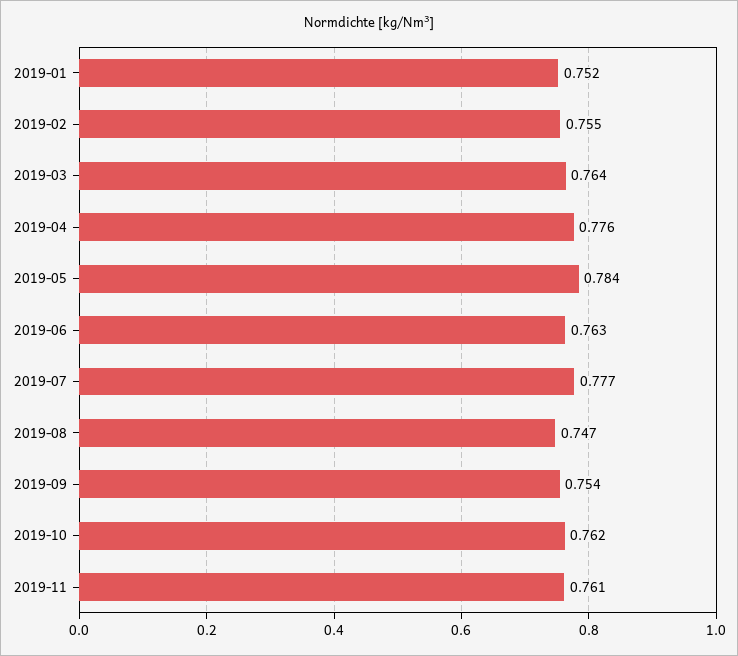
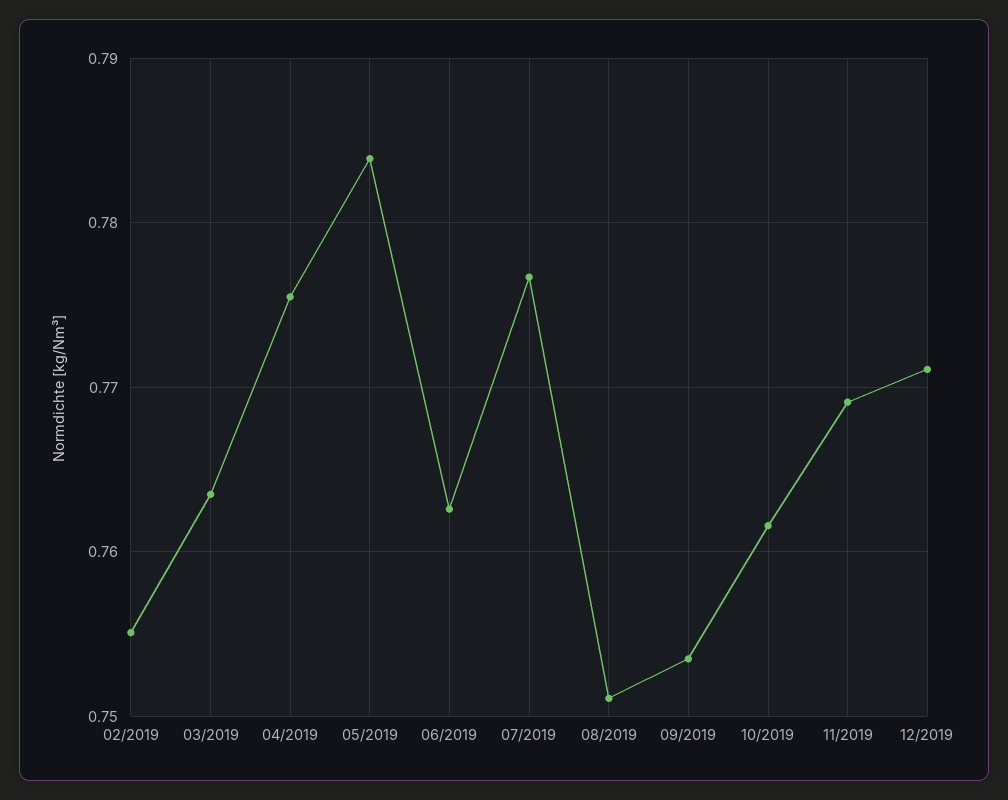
2019-01: 0.752 -> none
2019-08: 0.747 -> 0.751
2019-11: 0.761 -> 0.769
12/2019: none -> 0.771

